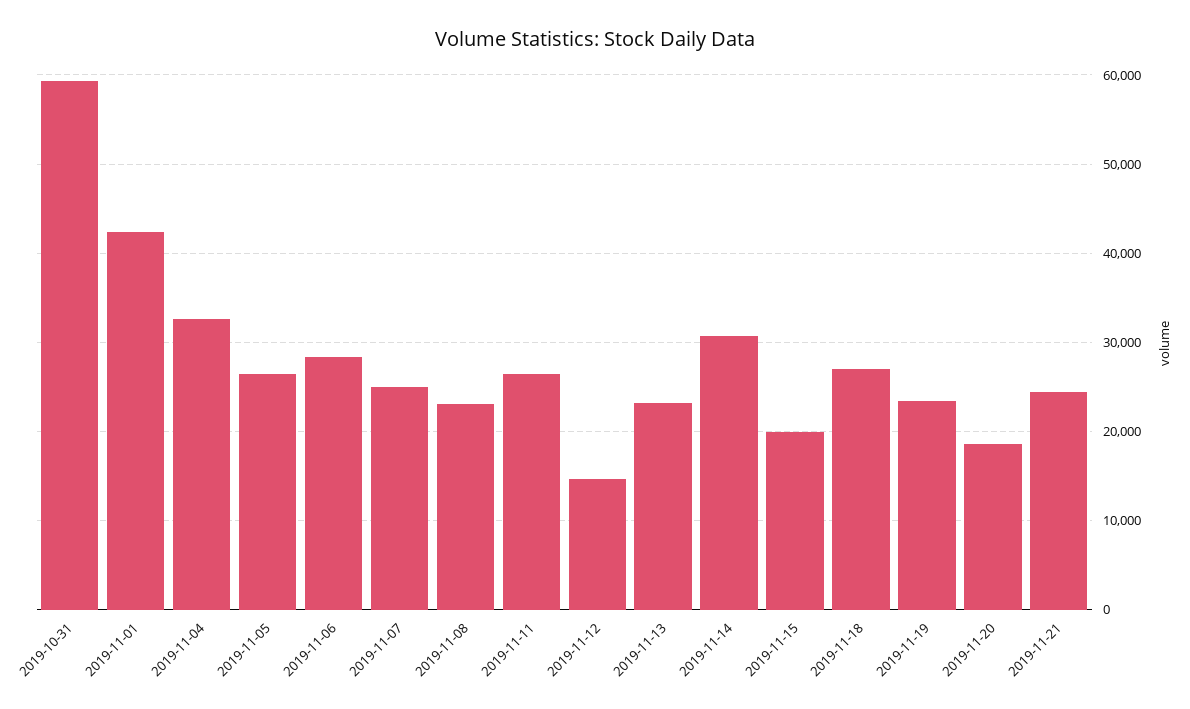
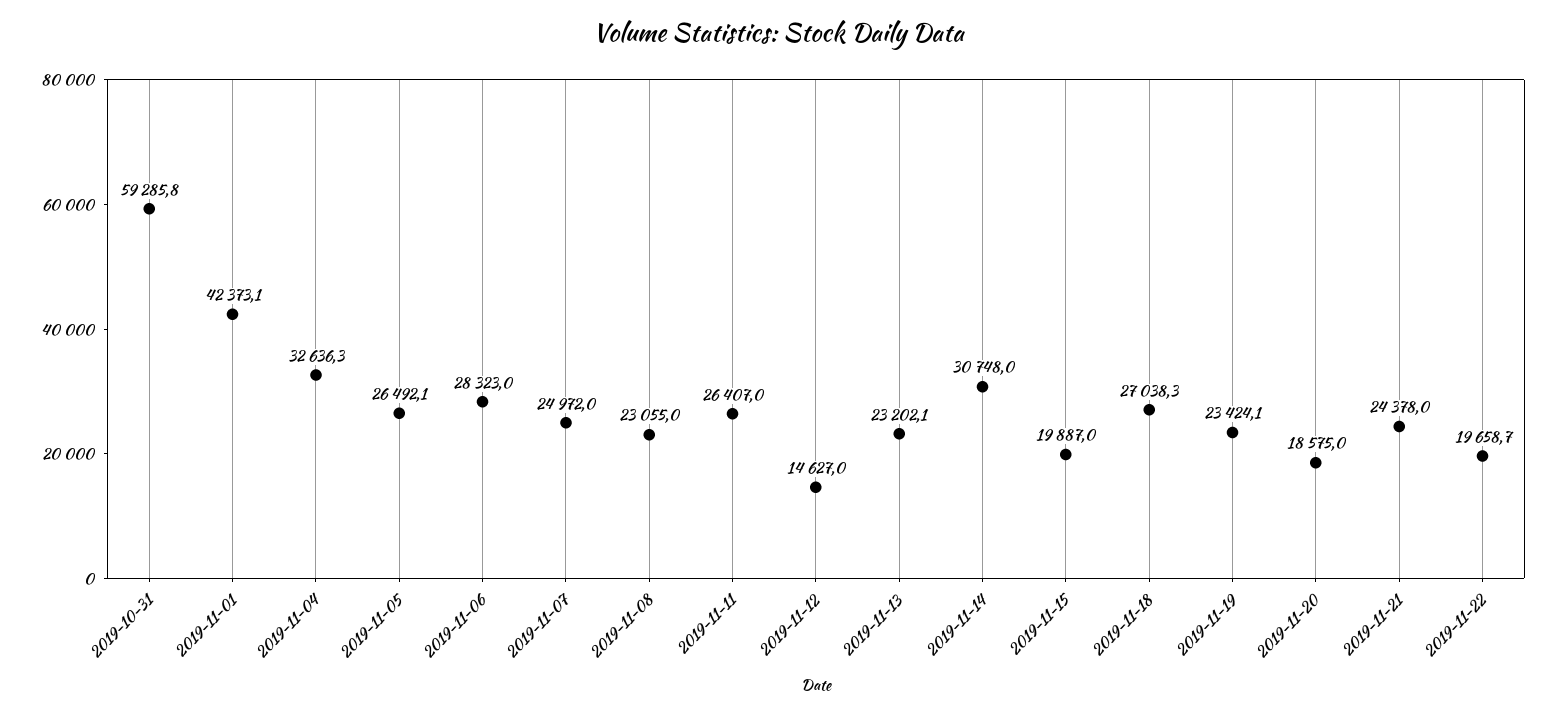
2019-11-22: none -> 19658.7

